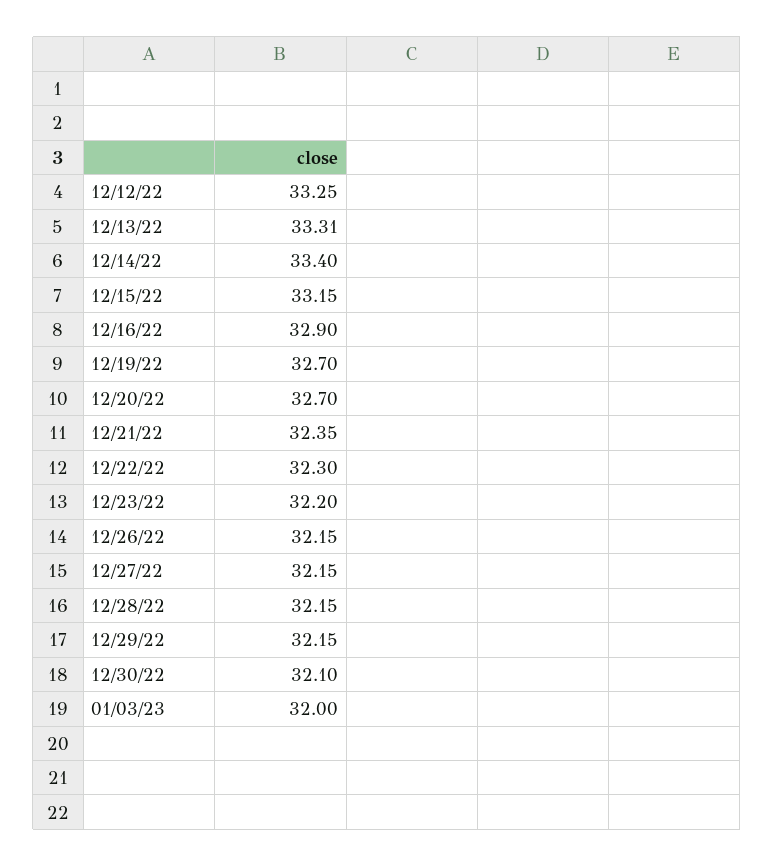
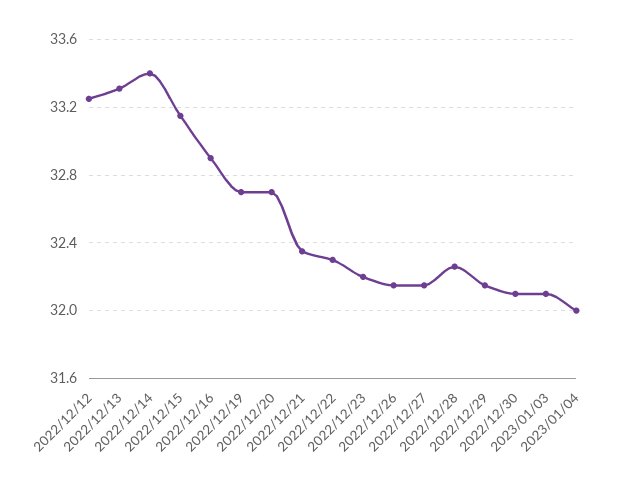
12/28/22: 32.15 -> 32.25
01/03/23: 32 -> 32.1
2023/01/04: none -> 32

